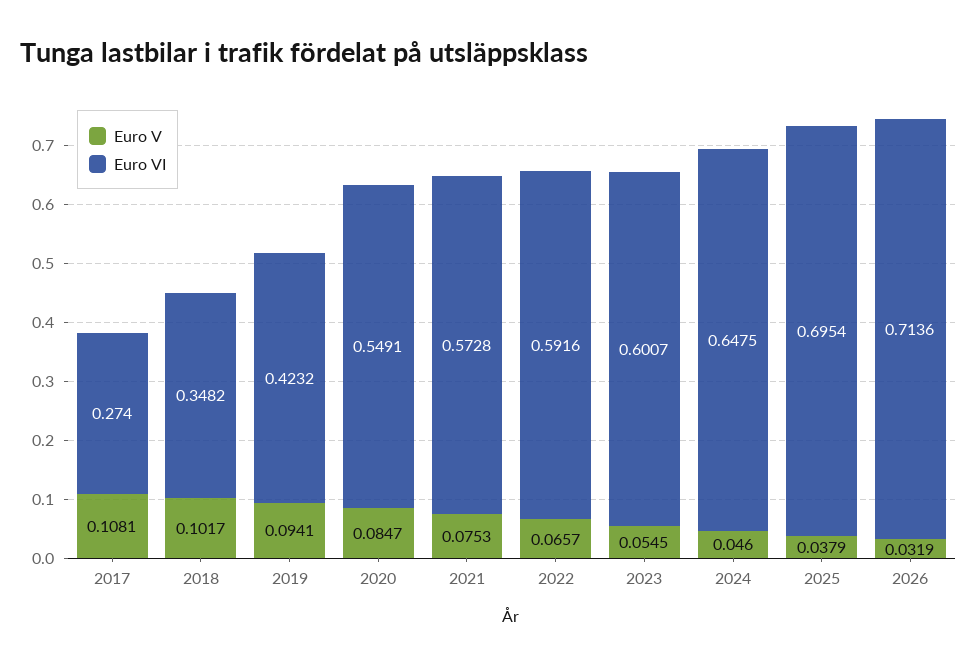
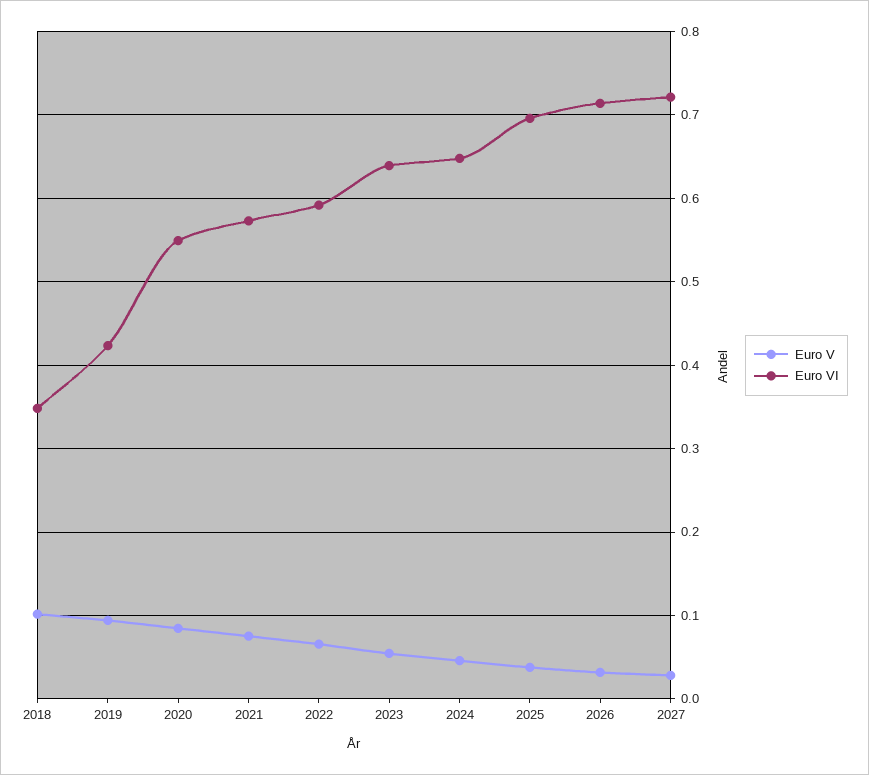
Euro V, 2017: 0.1081 -> none
Euro VI, 2017: 0.274 -> none
Euro VI, 2023: 0.6007 -> 0.64
Euro V, 2027: none -> 0.03
Euro VI, 2027: none -> 0.72

